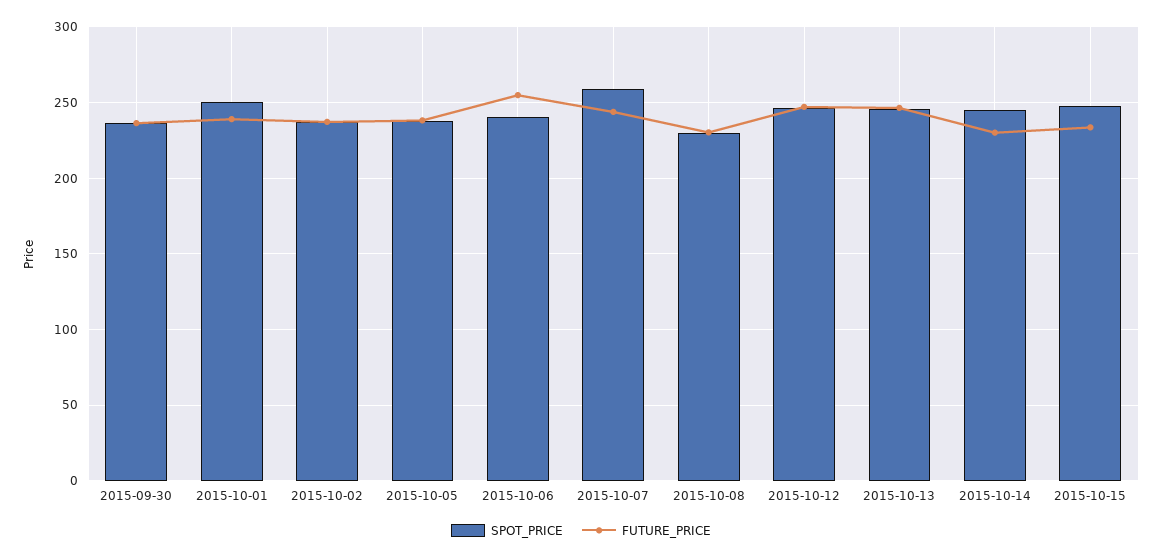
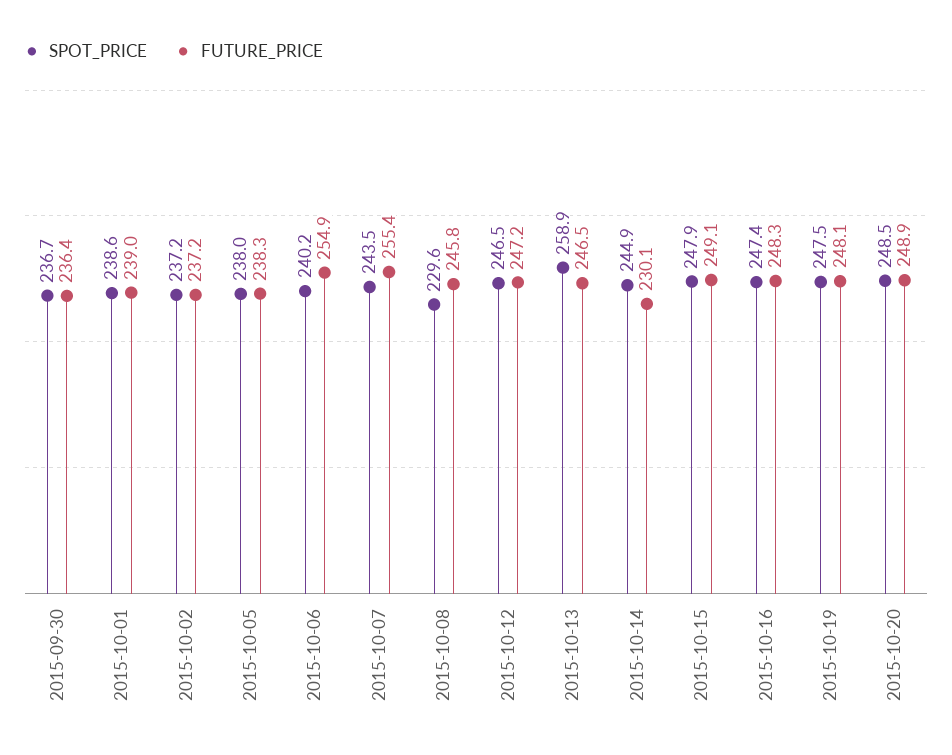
SPOT_PRICE, 2015-10-01: 250 -> 238.6
SPOT_PRICE, 2015-10-07: 260 -> 243.5
FUTURE_PRICE, 2015-10-07: 245 -> 255.4
FUTURE_PRICE, 2015-10-08: 230 -> 245.8
SPOT_PRICE, 2015-10-13: 245 -> 258.9
FUTURE_PRICE, 2015-10-15: 235 -> 249.1
SPOT_PRICE, 2015-10-16: none -> 247.4
FUTURE_PRICE, 2015-10-16: none -> 248.3
SPOT_PRICE, 2015-10-19: none -> 247.5
FUTURE_PRICE, 2015-10-19: none -> 248.1
SPOT_PRICE, 2015-10-20: none -> 248.5
FUTURE_PRICE, 2015-10-20: none -> 248.9

